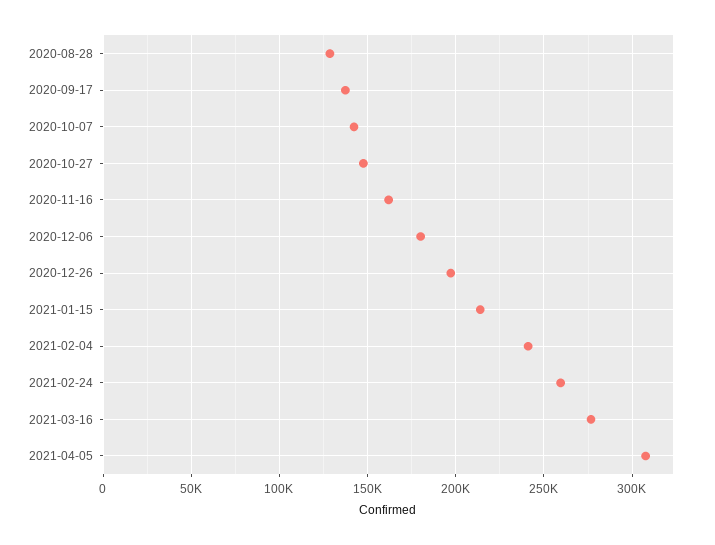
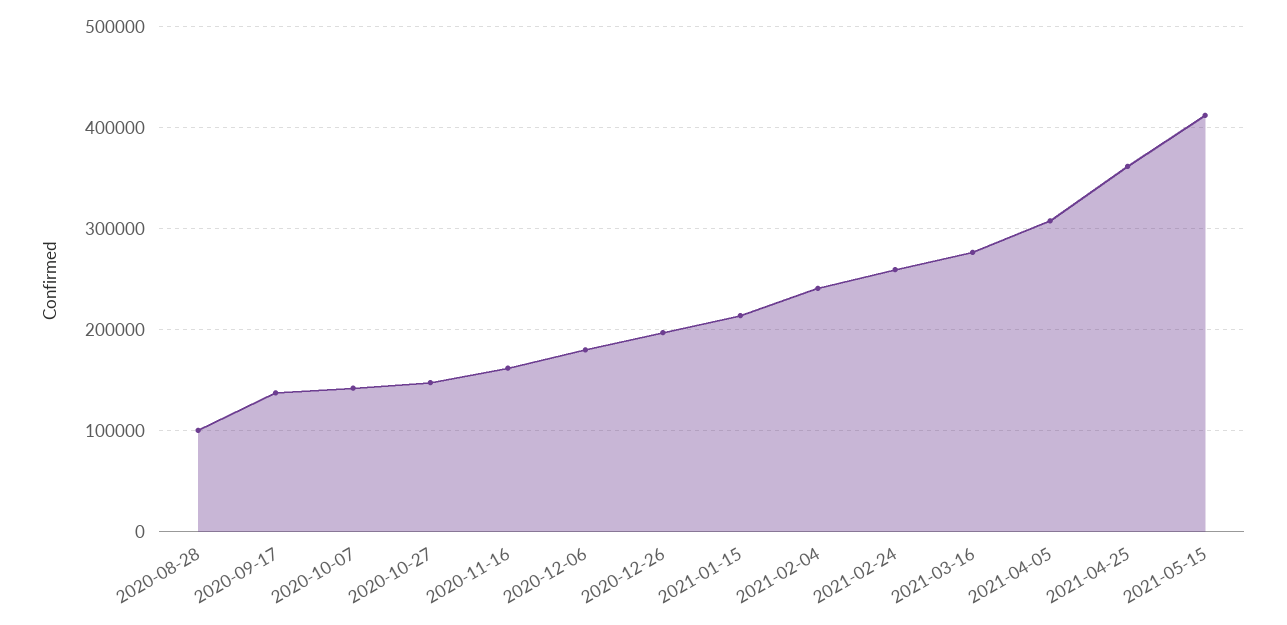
2020-08-28: 130000 -> 100000
2021-04-25: none -> 360000
2021-05-15: none -> 410000

